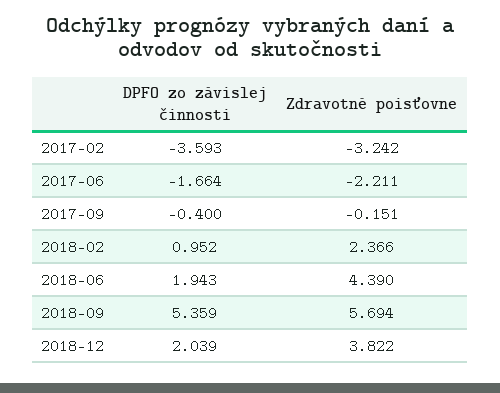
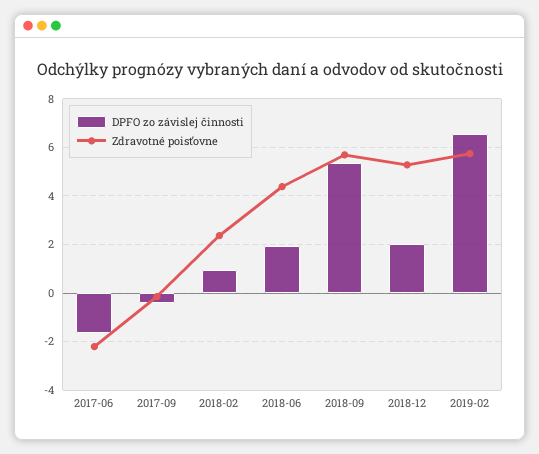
DPFO zo závislej činnosti, 2017-02: -3.593 -> none
Zdravotné poisťovne, 2017-02: -3.242 -> none
Zdravotné poisťovne, 2018-12: 3.822 -> 5.25
DPFO zo závislej činnosti, 2019-02: none -> 6.5
Zdravotné poisťovne, 2019-02: none -> 5.75

